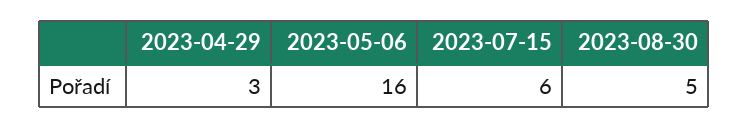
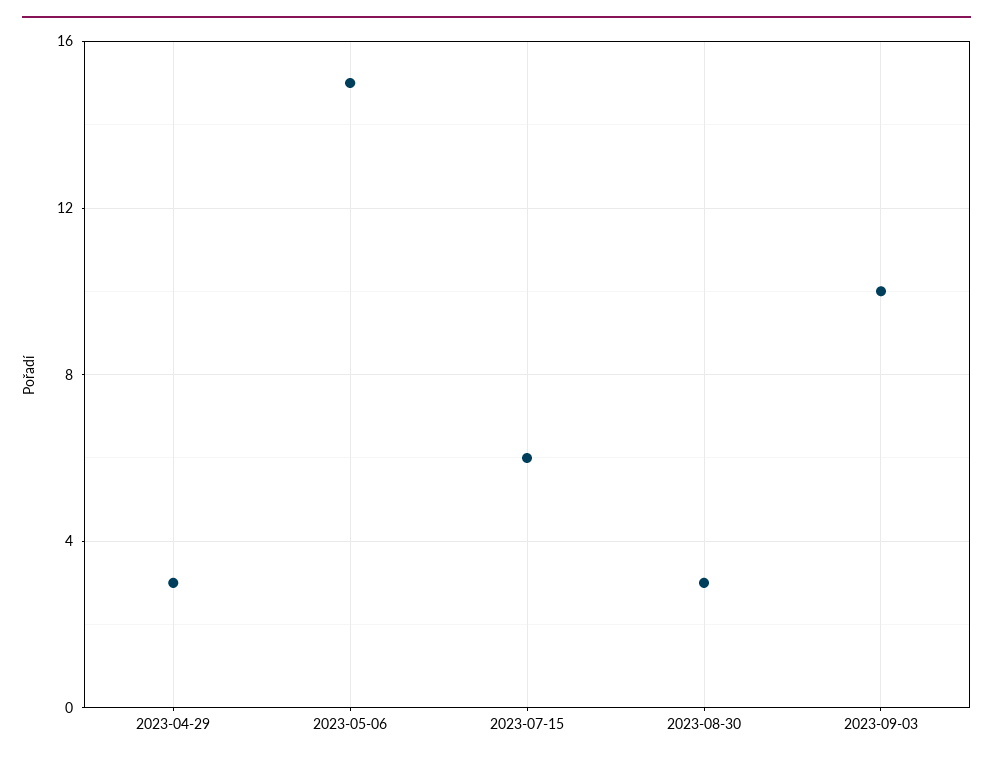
2023-05-06: 16 -> 15
2023-08-30: 5 -> 3
2023-09-03: none -> 10

